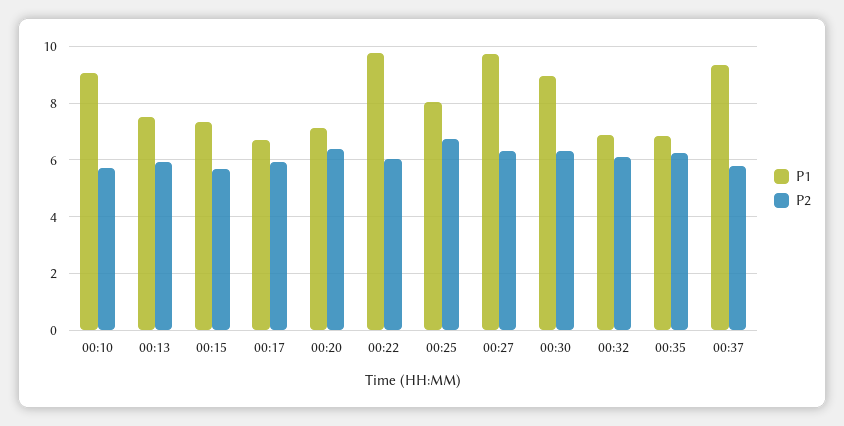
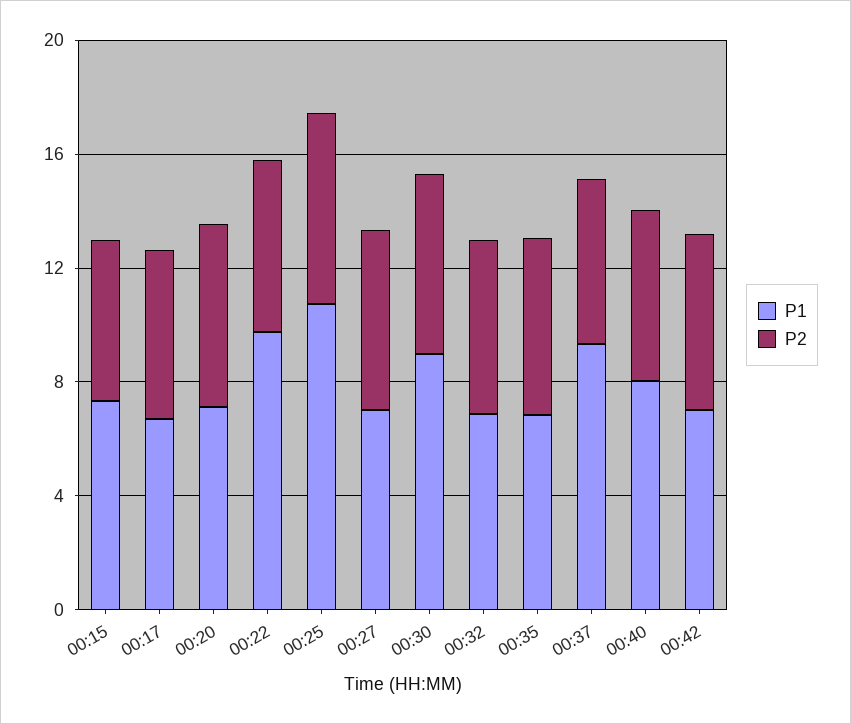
P1, 00:10: 9 -> none
P2, 00:10: 5.75 -> none
P1, 00:13: 7.5 -> none
P2, 00:13: 6 -> none
P1, 00:25: 8 -> 11
P1, 00:27: 9.75 -> 7
P1, 00:40: none -> 8
P2, 00:40: none -> 6
P1, 00:42: none -> 7
P2, 00:42: none -> 6

